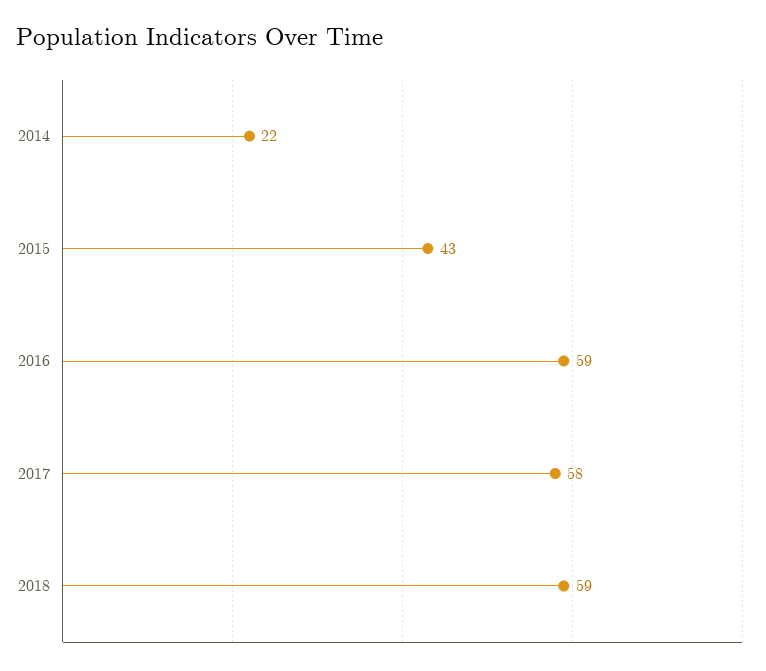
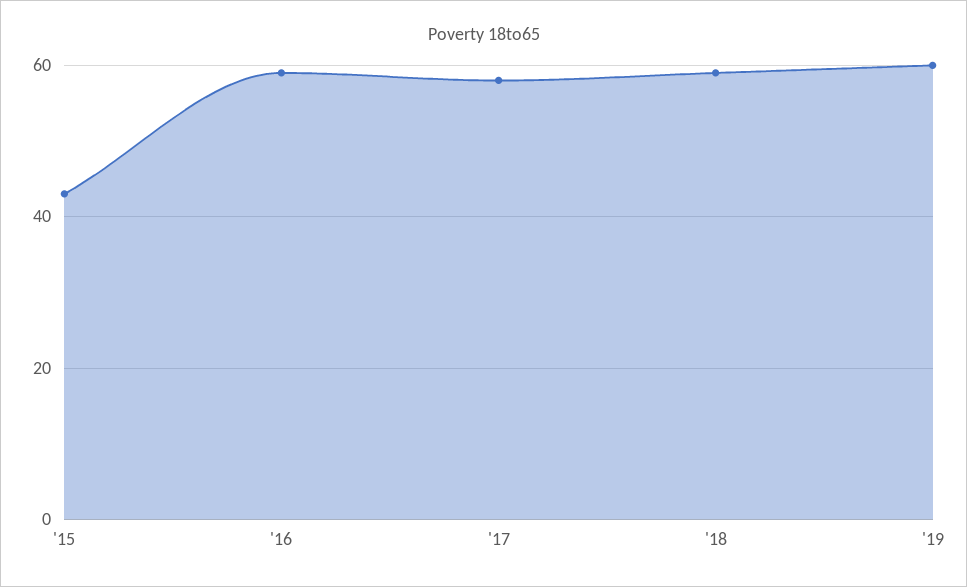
2014: 22 -> none
'19: none -> 60

